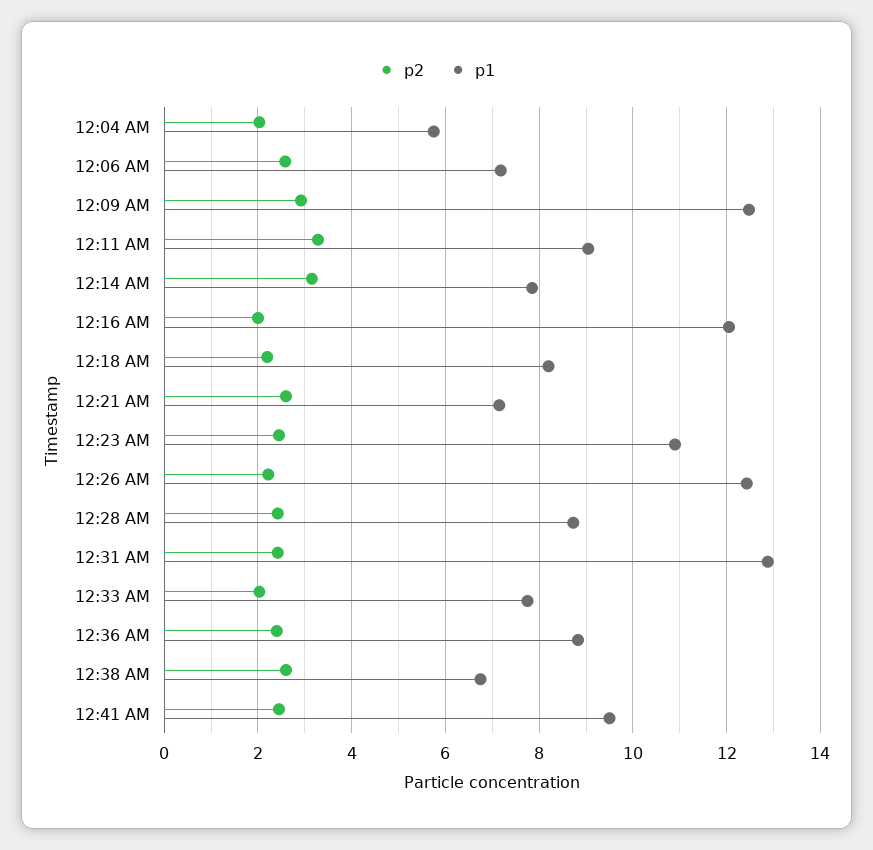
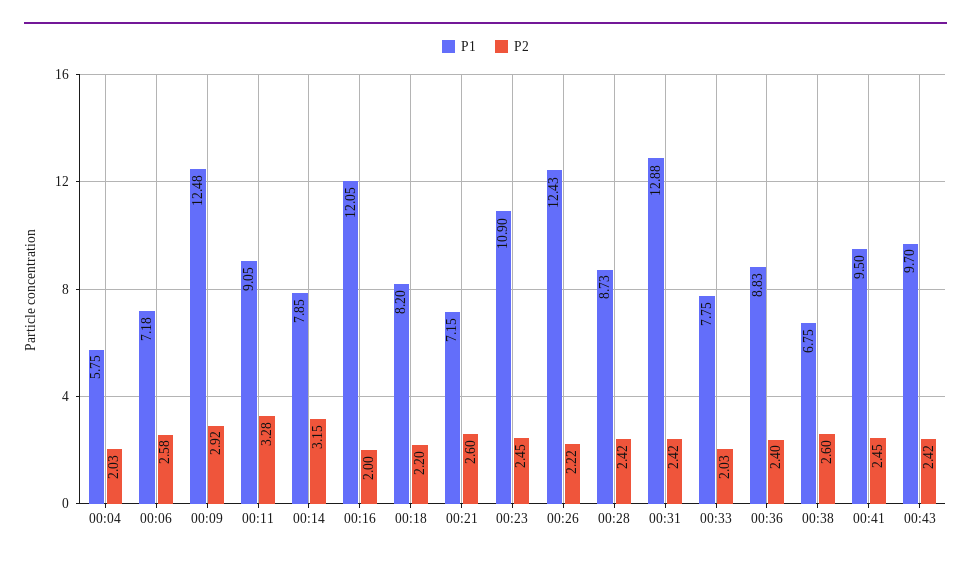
p1, 00:43: none -> 9.7
p2, 00:43: none -> 2.42

